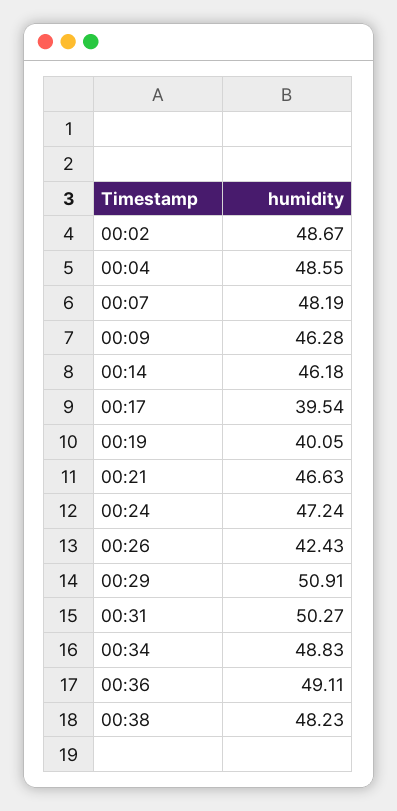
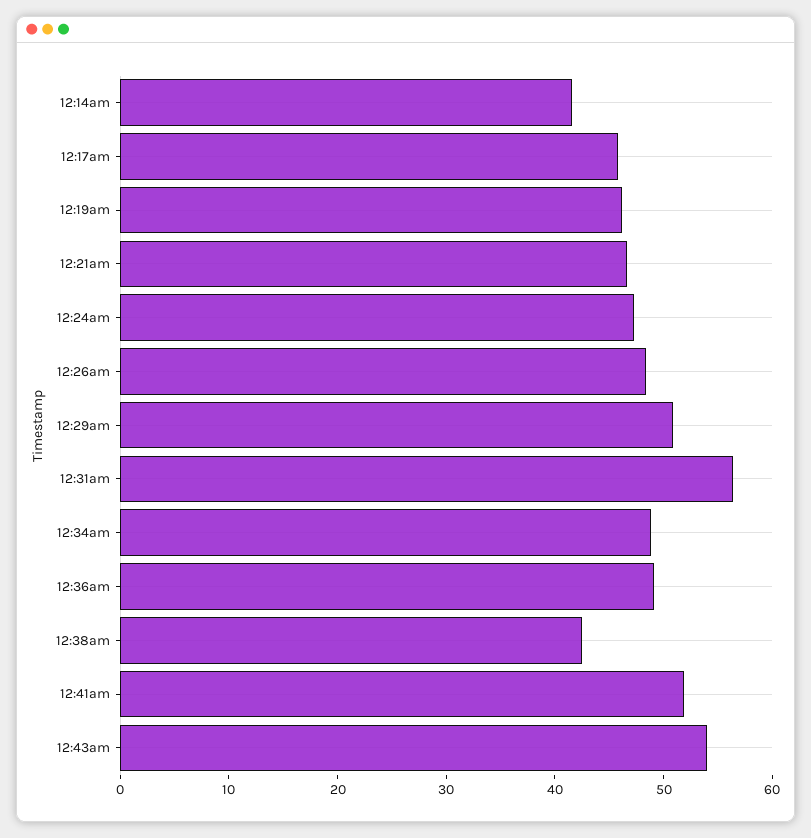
00:02: 48.67 -> none
00:04: 48.55 -> none
00:07: 48.19 -> none
00:09: 46.28 -> none
00:14: 46.18 -> 42
00:17: 39.54 -> 46
00:19: 40.05 -> 46
00:26: 42.43 -> 48
00:31: 50.27 -> 56
00:38: 48.23 -> 42
12:41am: none -> 52
12:43am: none -> 54

